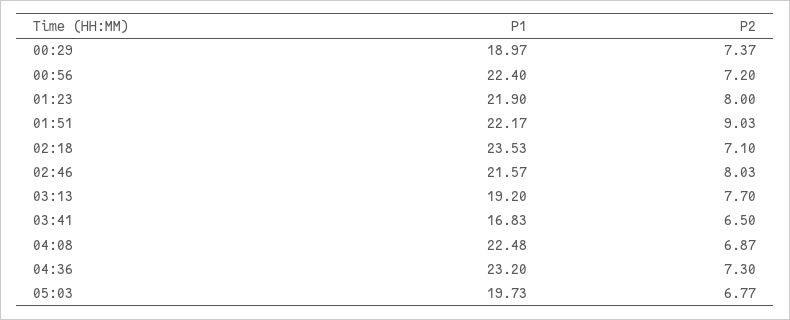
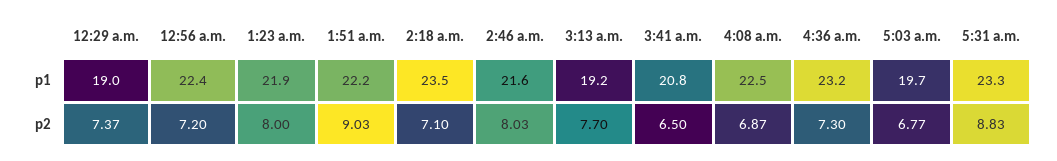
P1, 03:41: 16.83 -> 20.8
P1, 5:31 a.m.: none -> 23.3
P2, 5:31 a.m.: none -> 8.83

